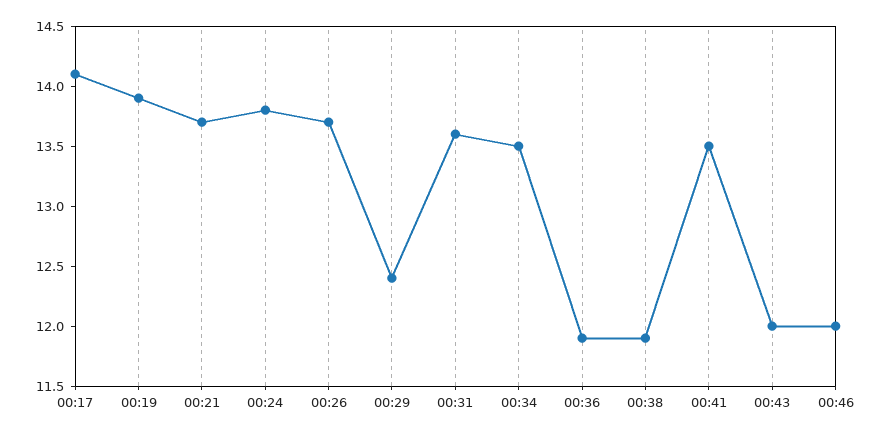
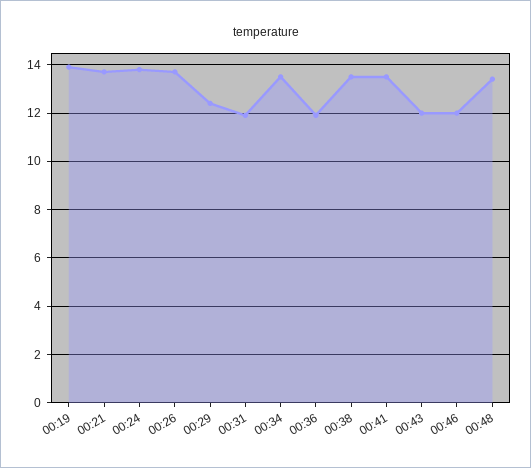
00:17: 14.1 -> none
00:31: 13.6 -> 12
00:38: 11.9 -> 13.5
00:48: none -> 13.5

